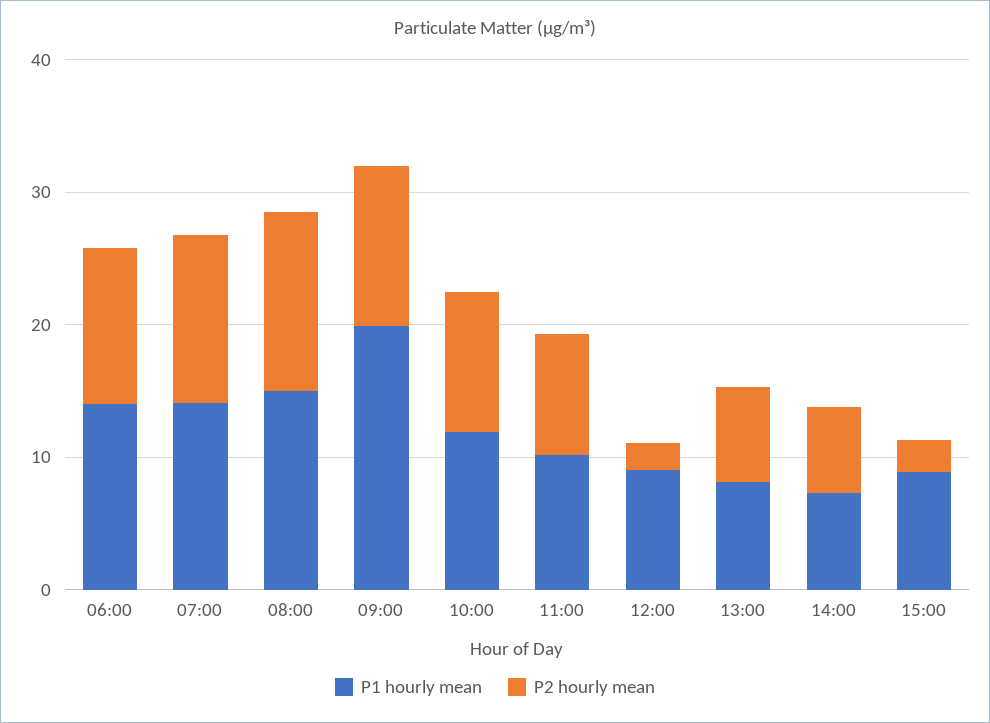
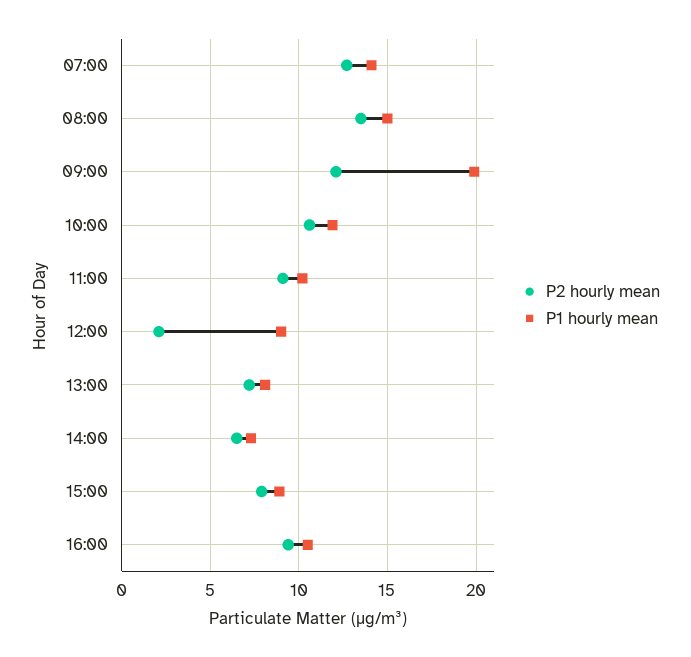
P1 hourly mean, 06:00: 14 -> none
P2 hourly mean, 06:00: 12 -> none
P2 hourly mean, 15:00: 2 -> 8
P2 hourly mean, 16:00: none -> 9.5
P1 hourly mean, 16:00: none -> 10.5

